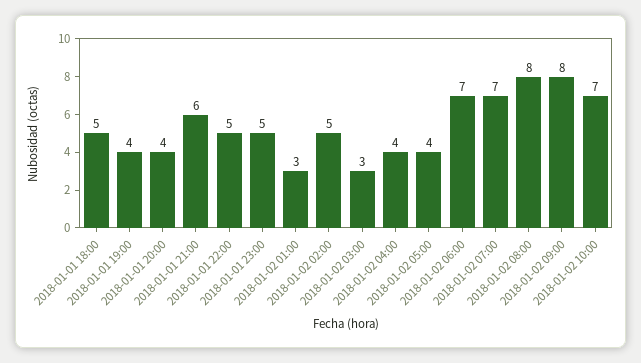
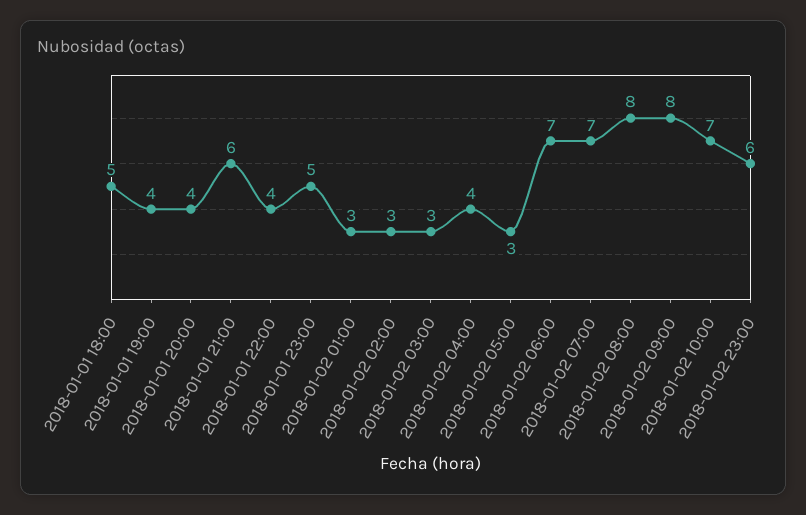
2018-01-01 22:00: 5 -> 4
2018-01-02 02:00: 5 -> 3
2018-01-02 05:00: 4 -> 3
2018-01-02 23:00: none -> 6

